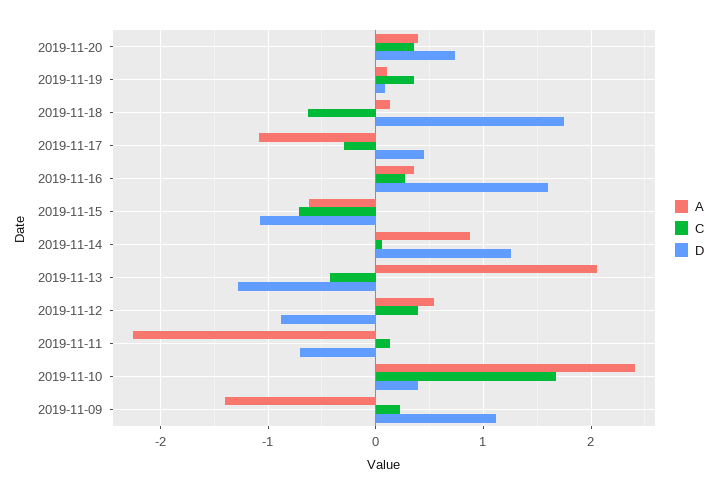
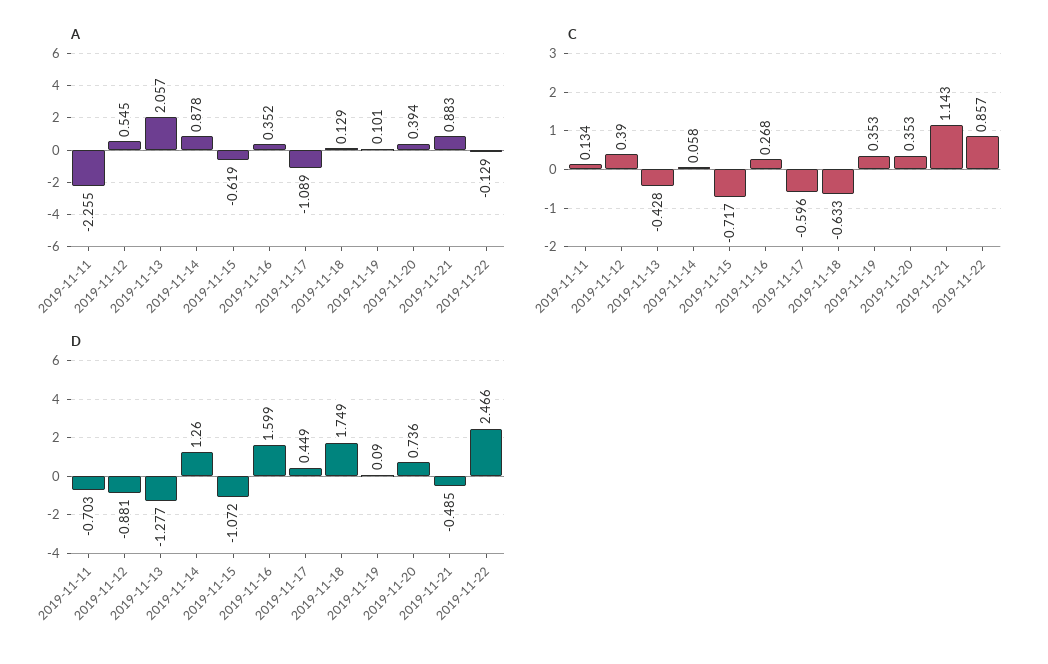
C, 2019-11-17: -0.3 -> -0.596
A, 2019-11-10: 2.4 -> none
C, 2019-11-10: 1.7 -> none
D, 2019-11-10: 0.4 -> none
A, 2019-11-09: -1.4 -> none
C, 2019-11-09: 0.2 -> none
D, 2019-11-09: 1.1 -> none
A, 2019-11-21: none -> 0.883
A, 2019-11-22: none -> -0.129
C, 2019-11-21: none -> 1.143
C, 2019-11-22: none -> 0.857
D, 2019-11-21: none -> -0.485
D, 2019-11-22: none -> 2.466

